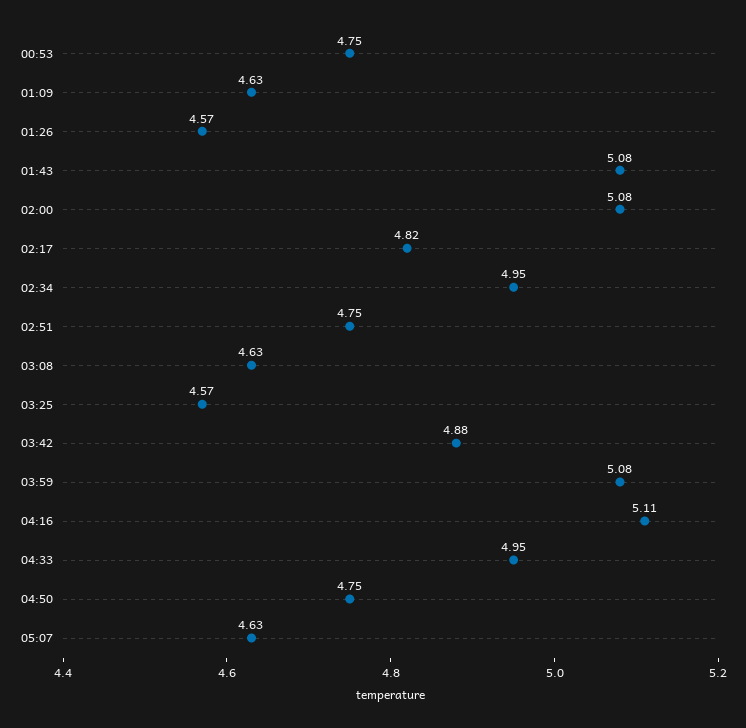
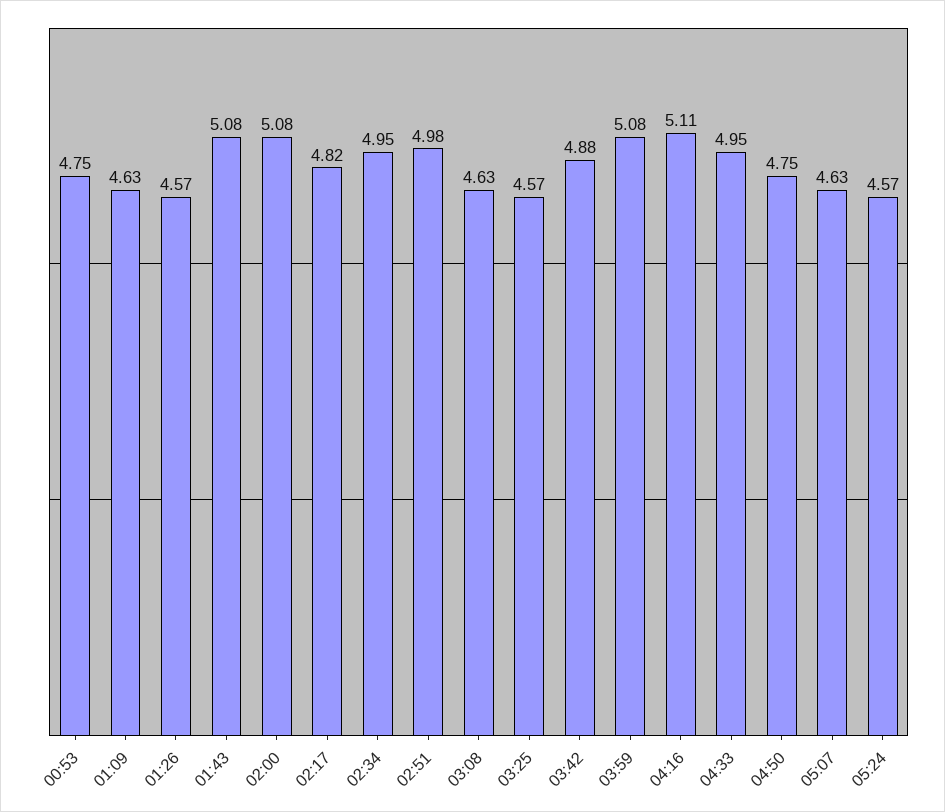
02:51: 4.75 -> 4.98
05:24: none -> 4.57

